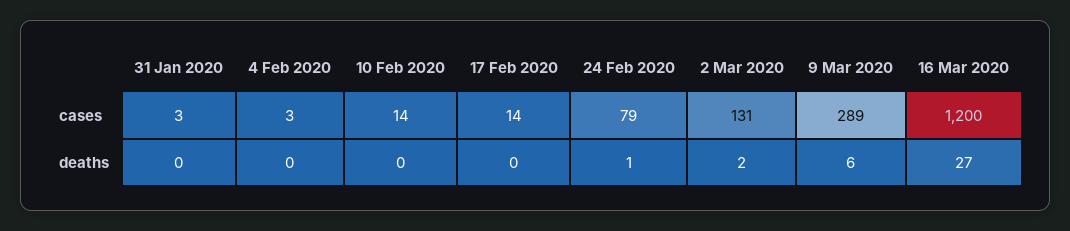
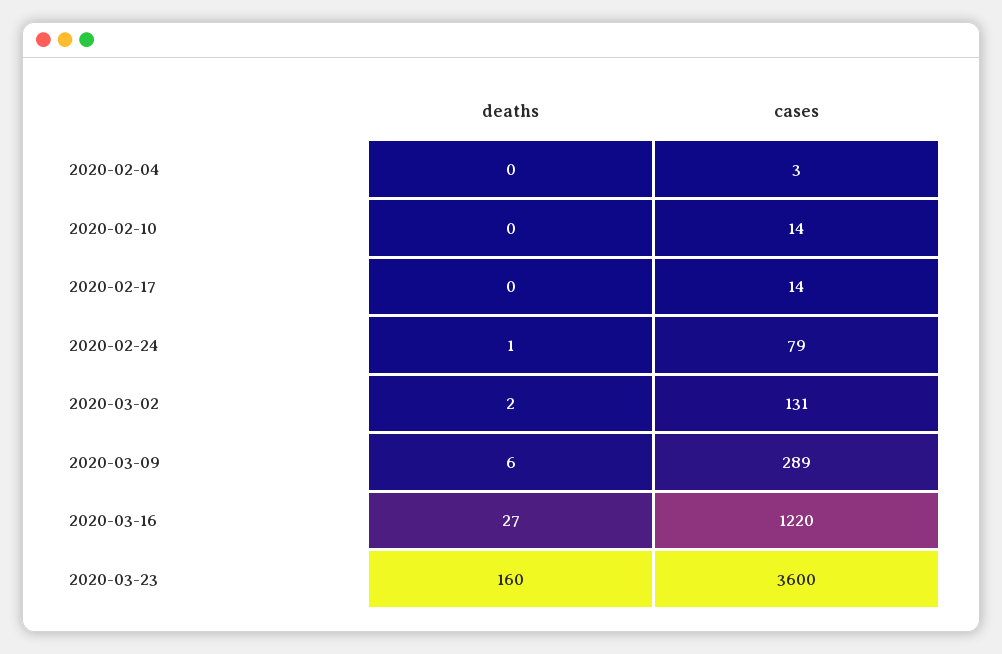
31 Jan 2020, cases: 3 -> none
16 Mar 2020, cases: 1200 -> 1220
31 Jan 2020, deaths: 0 -> none
2020-03-23, deaths: none -> 160
2020-03-23, cases: none -> 3600

